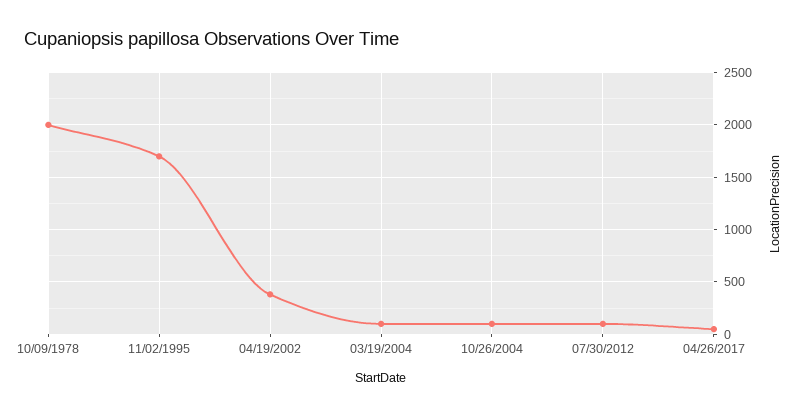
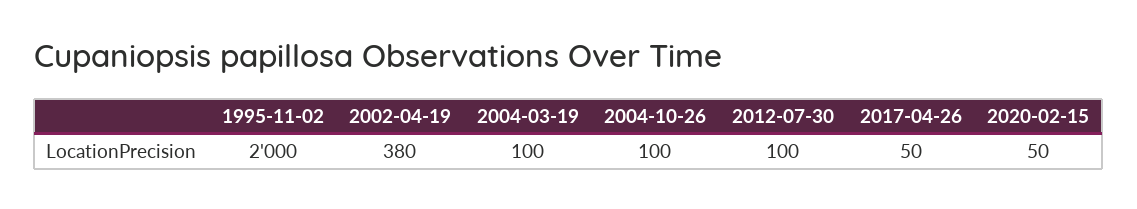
10/09/1978: 2000 -> none
11/02/1995: 1700 -> 2000
2020-02-15: none -> 50

